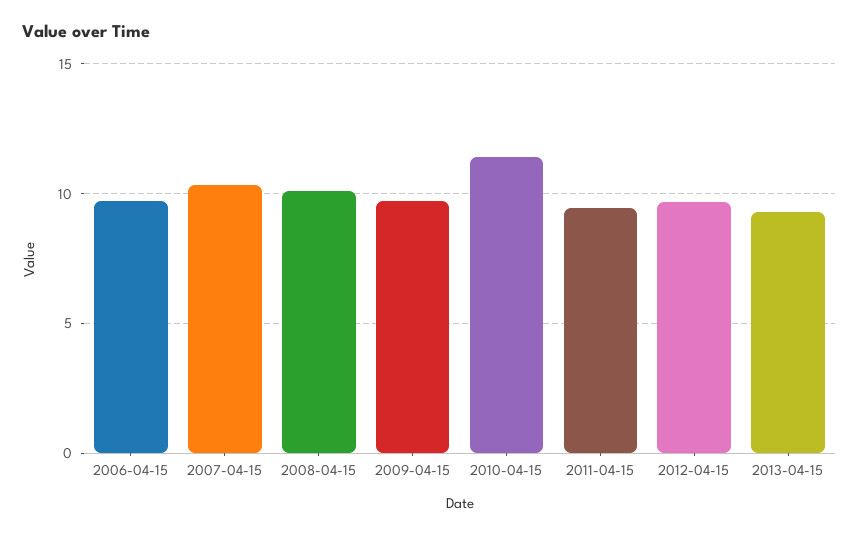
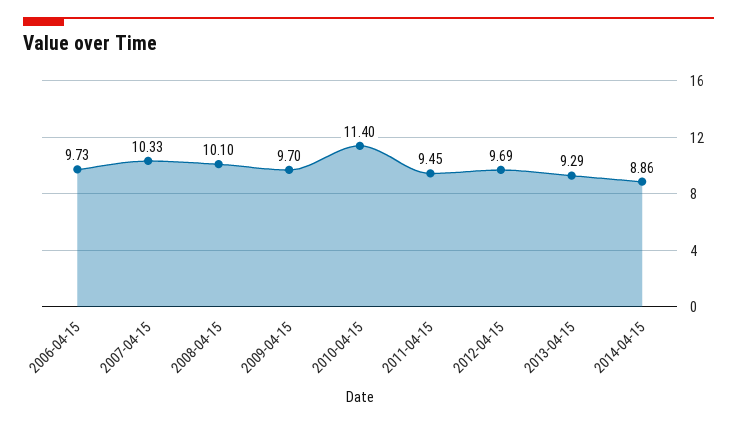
2014-04-15: none -> 8.86

